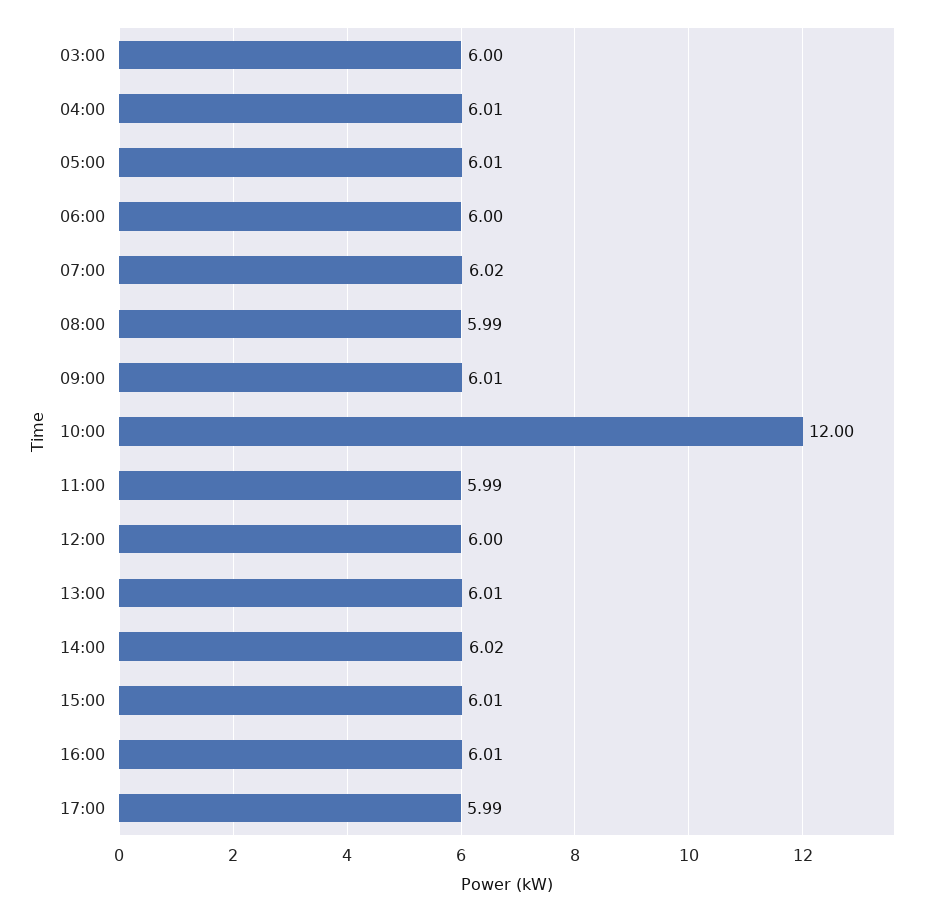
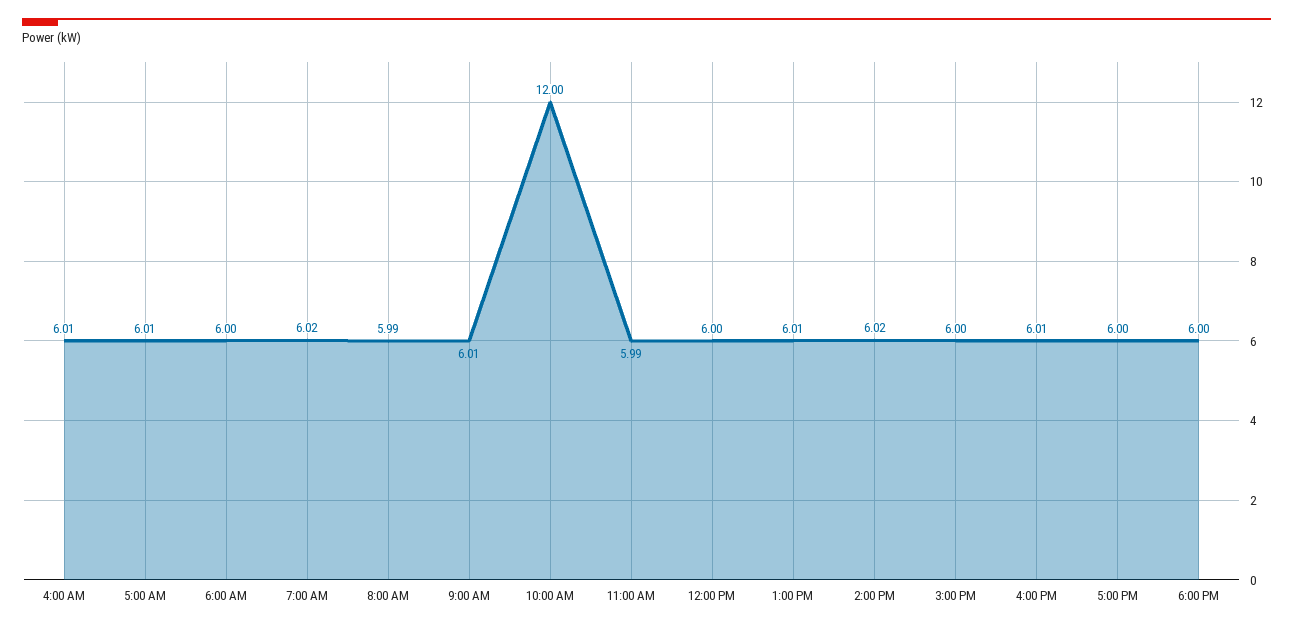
03:00: 6 -> none
15:00: 6.01 -> 6
17:00: 5.99 -> 6
6:00 PM: none -> 6

